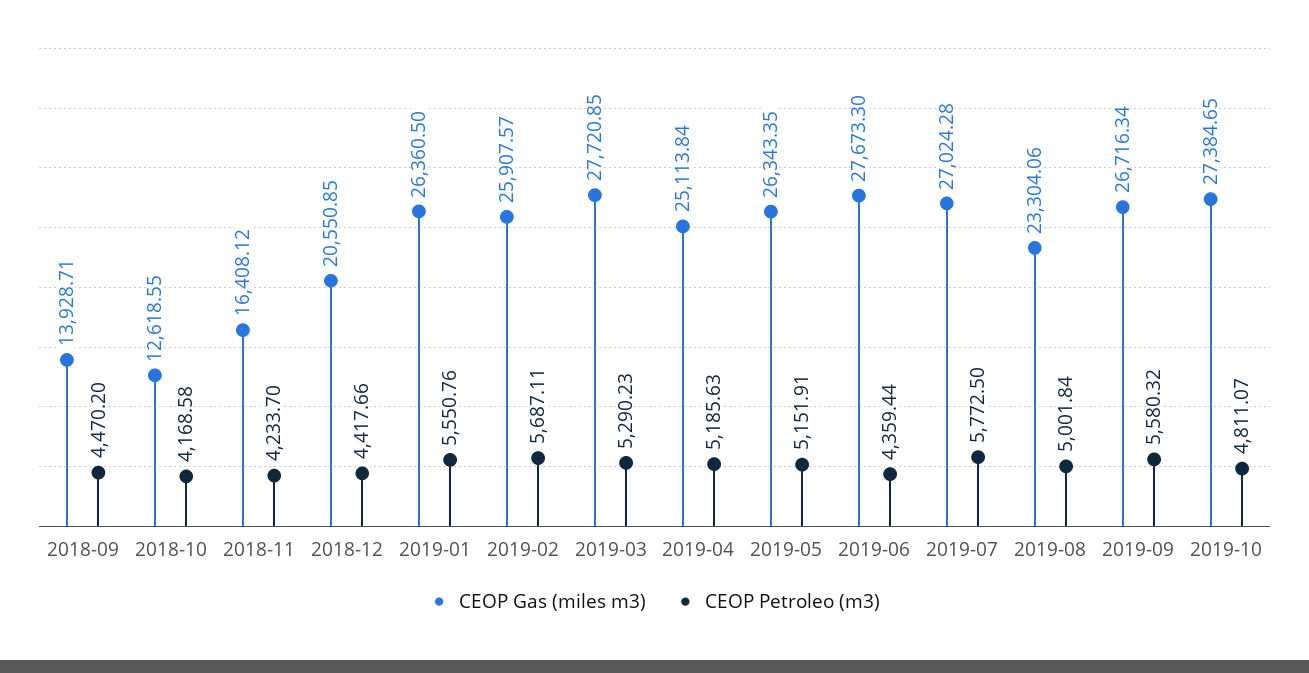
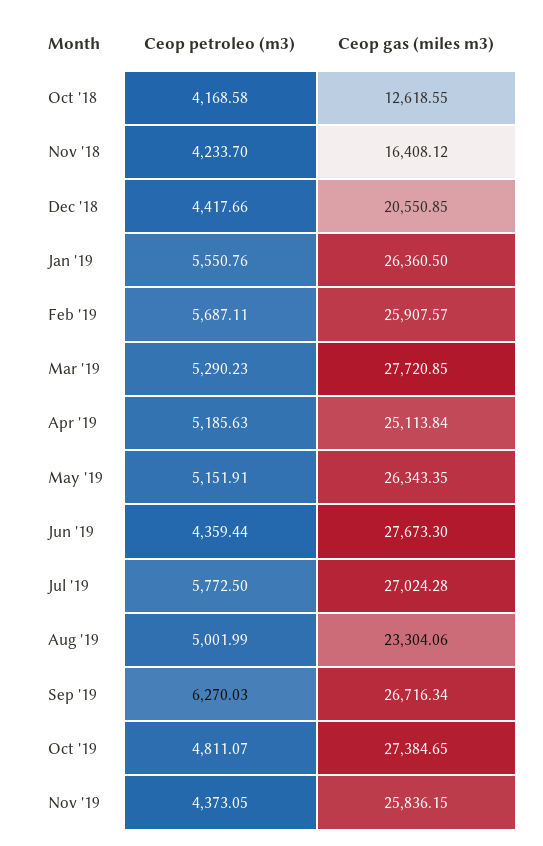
CEOP Gas (miles m3), 2018-09: 13928.71 -> none
CEOP Petroleo (m3), 2018-09: 4470.2 -> none
CEOP Petroleo (m3), 2019-08: 5001.84 -> 5001.99
CEOP Petroleo (m3), 2019-09: 5580.32 -> 6270.03
CEOP Petroleo (m3), Nov '19: none -> 4373.05
CEOP Gas (miles m3), Nov '19: none -> 25836.15

